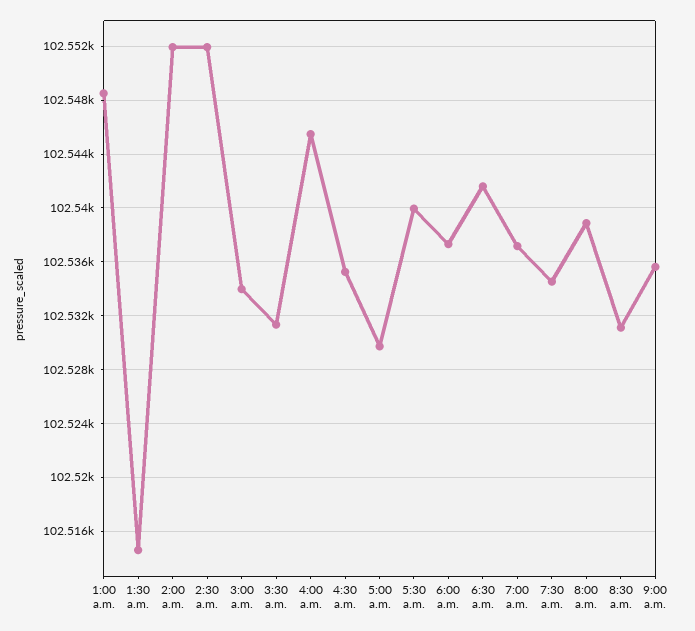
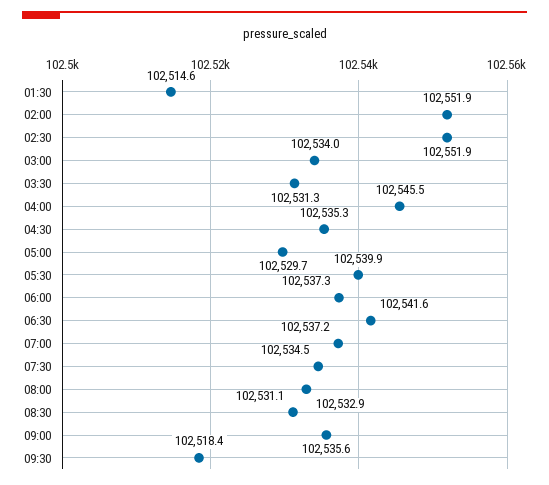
1:00 a.m.: 102548.5 -> none
8:00 a.m.: 102539 -> 102532.9
09:30: none -> 102518.4

